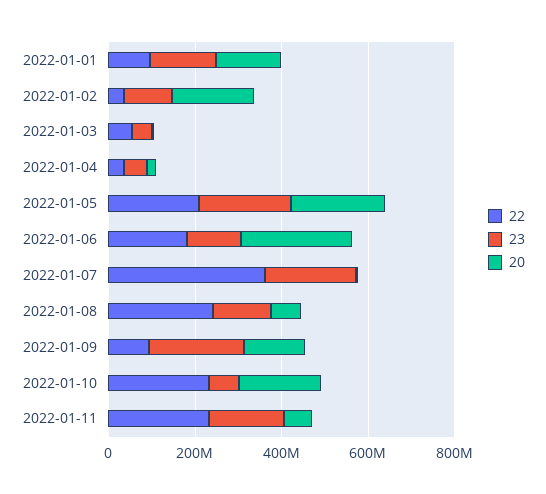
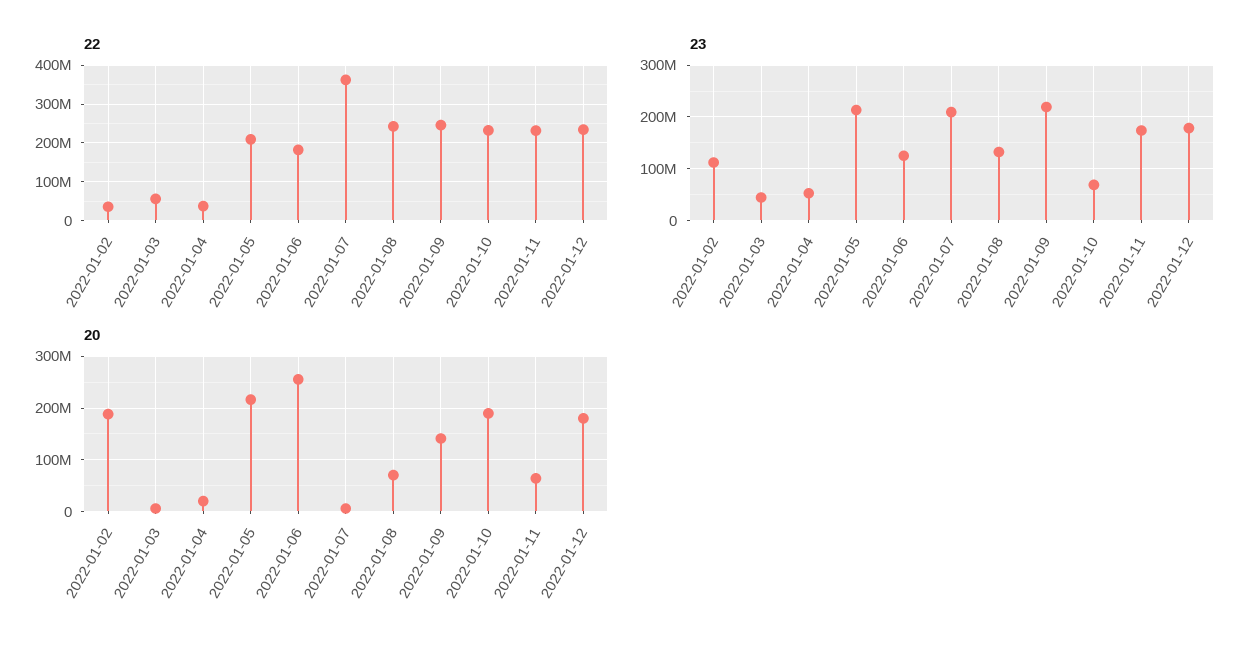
22, 2022-01-01: 100000000 -> none
23, 2022-01-01: 150000000 -> none
20, 2022-01-01: 150000000 -> none
22, 2022-01-09: 100000000 -> 240000000
22, 2022-01-12: none -> 240000000
23, 2022-01-12: none -> 180000000
20, 2022-01-12: none -> 180000000

